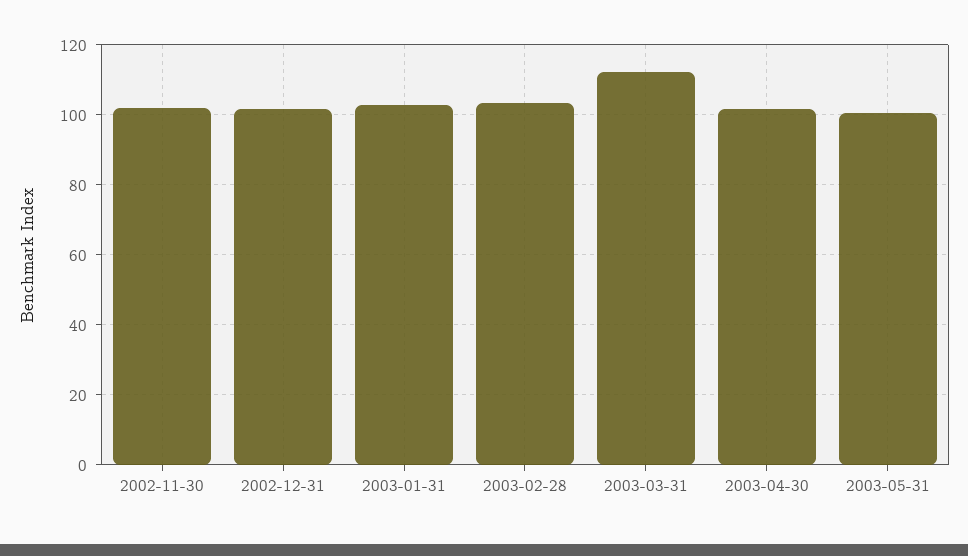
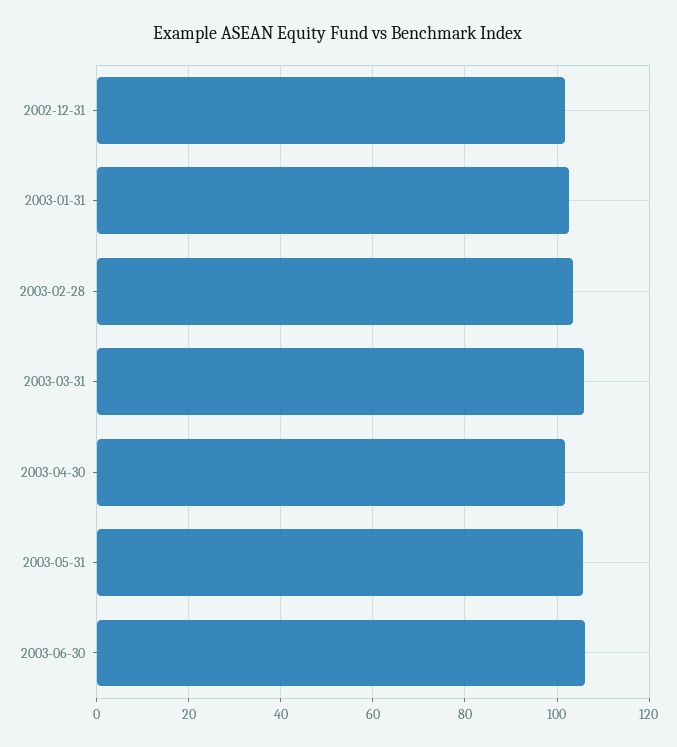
2002-11-30: 102 -> none
2003-03-31: 112 -> 106
2003-05-31: 100 -> 106
2003-06-30: none -> 106

